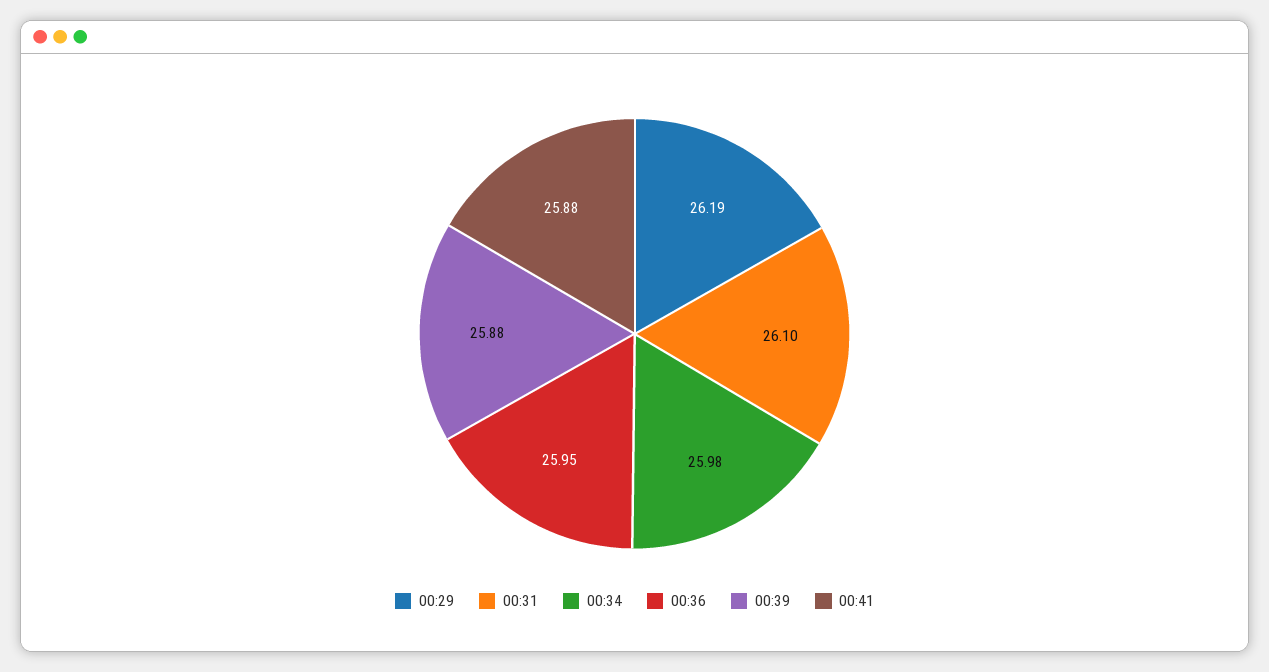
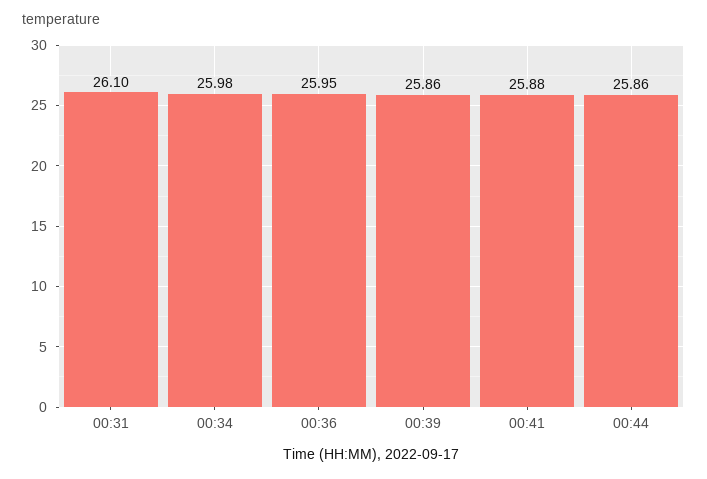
00:29: 26.19 -> none
00:39: 25.88 -> 25.86
00:44: none -> 25.86

